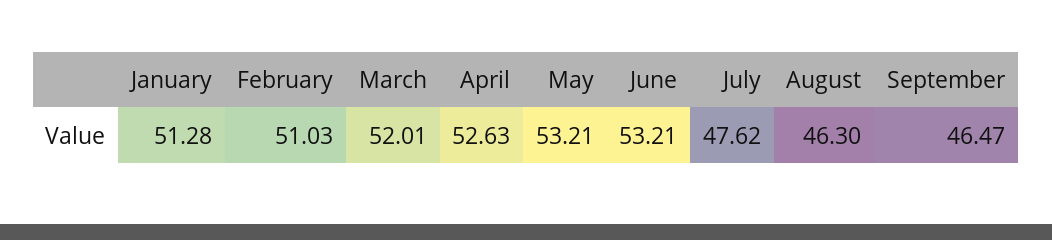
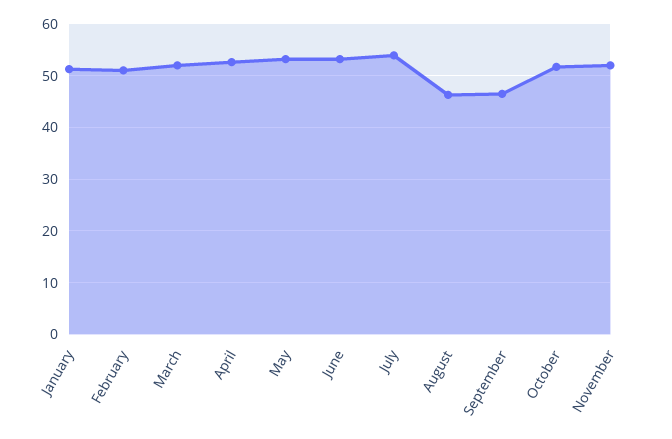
July: 47.62 -> 54
October: none -> 52
November: none -> 52

